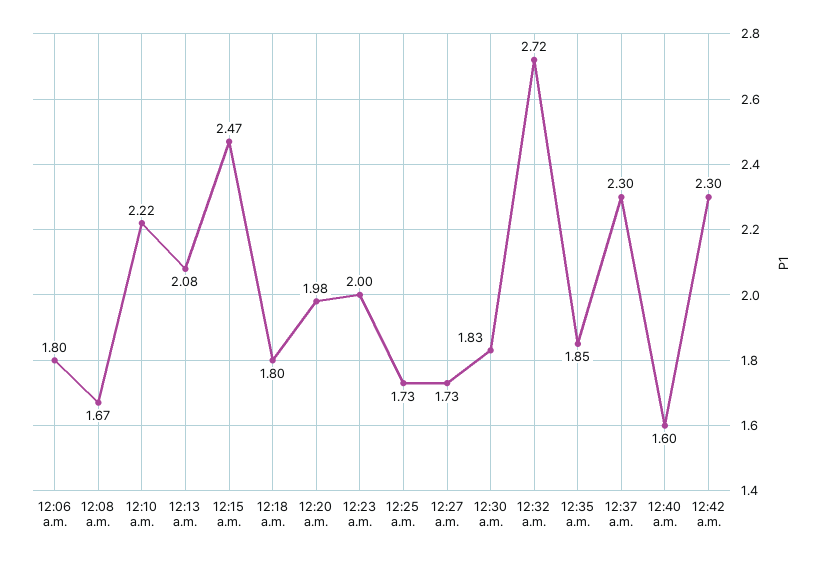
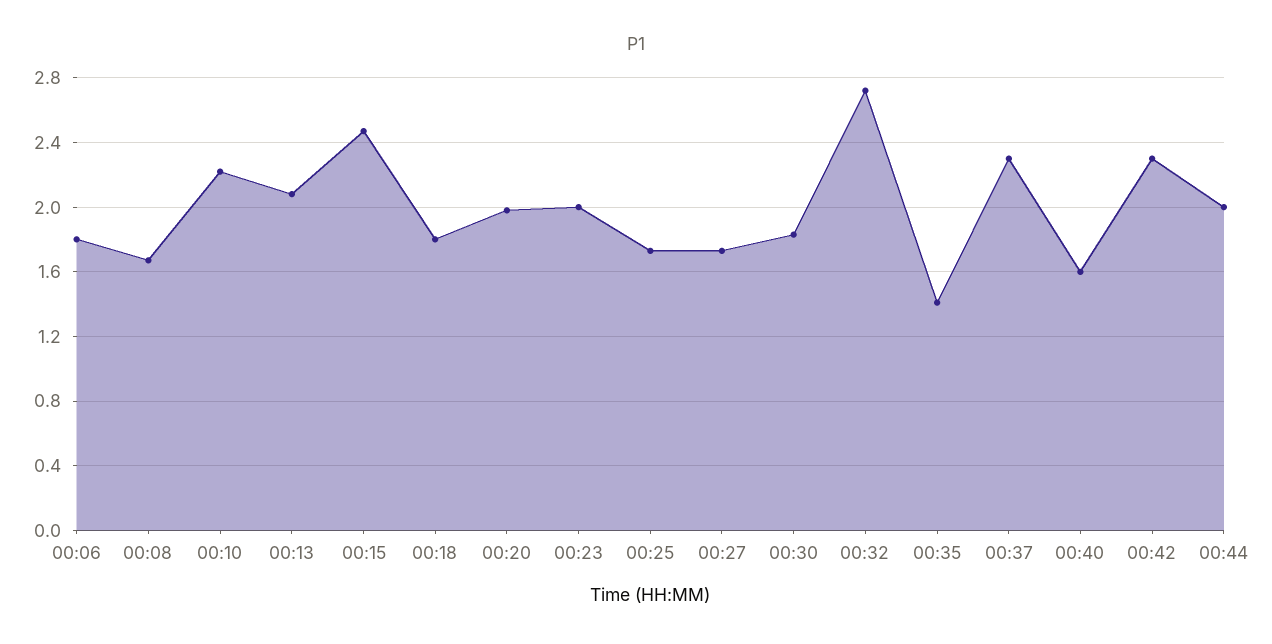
12:35 a.m.: 1.85 -> 1.4
00:44: none -> 2

